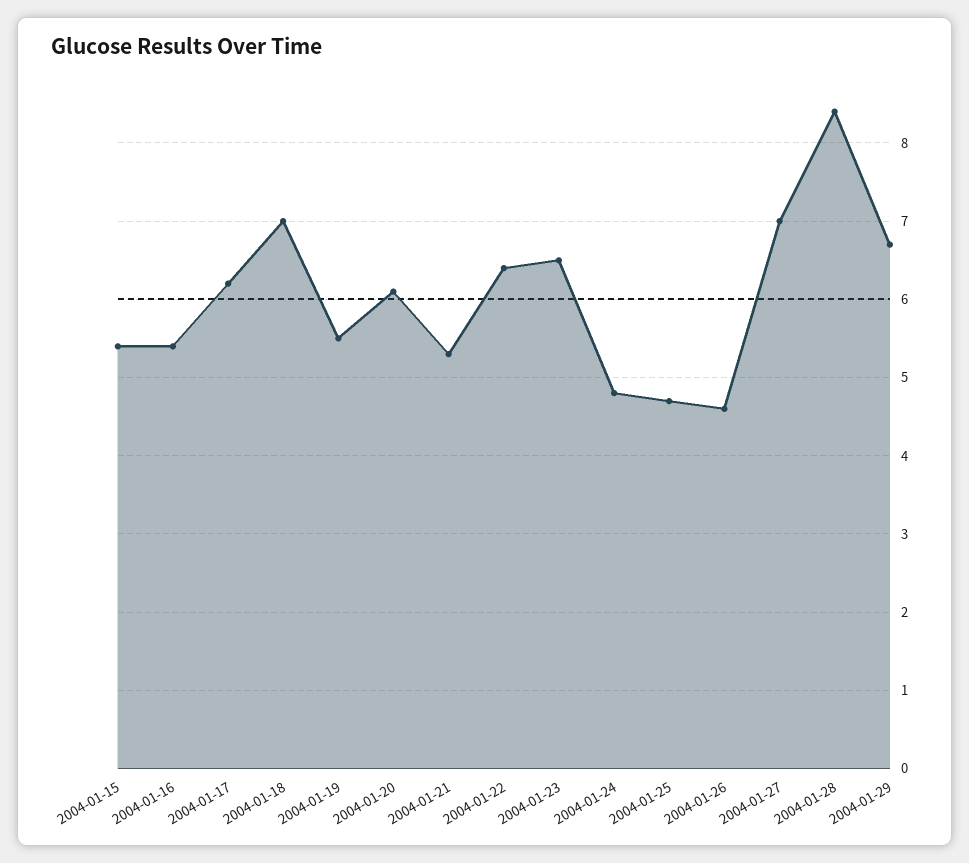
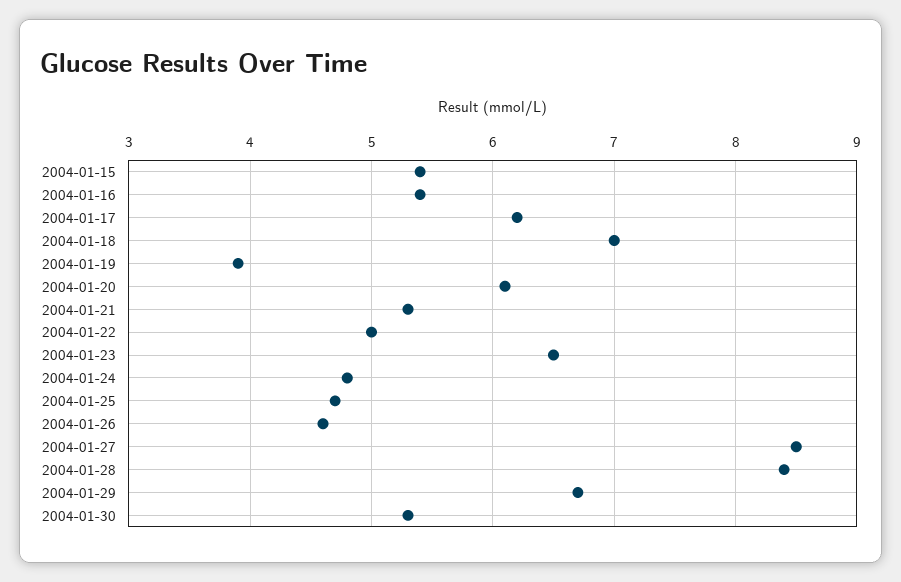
2004-01-19: 5.5 -> 3.9
2004-01-22: 6.4 -> 5
2004-01-27: 7 -> 8.5
2004-01-30: none -> 5.3

